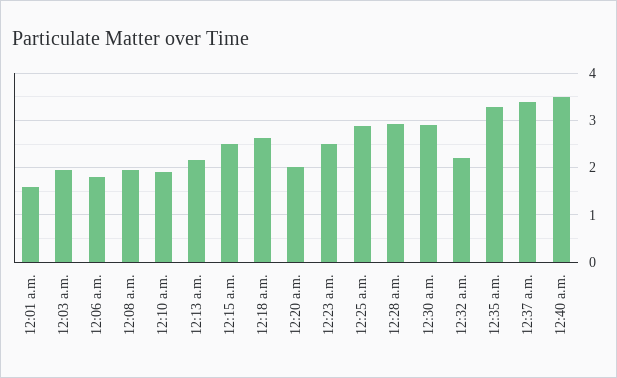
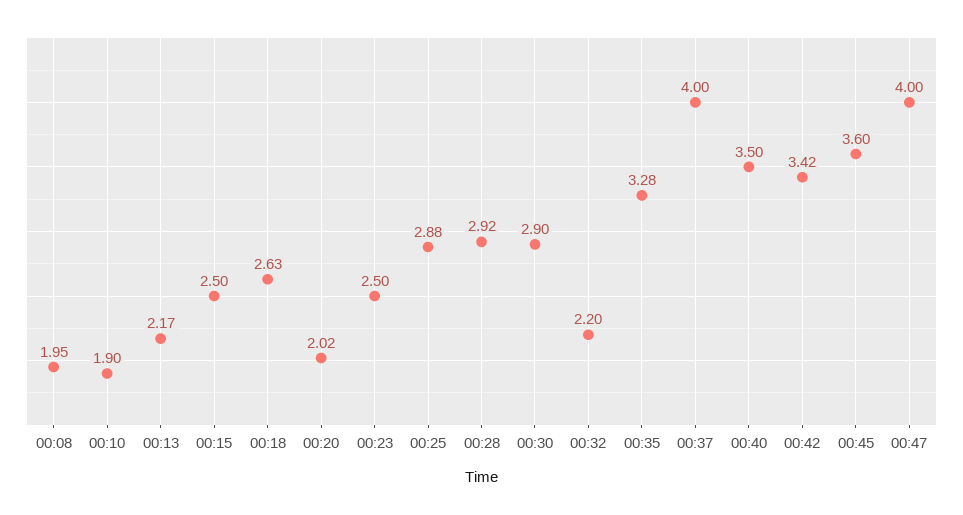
12:01 a.m.: 1.6 -> none
12:03 a.m.: 2 -> none
12:06 a.m.: 1.8 -> none
12:37 a.m.: 3.4 -> 4
00:42: none -> 3.42
00:45: none -> 3.6
00:47: none -> 4

